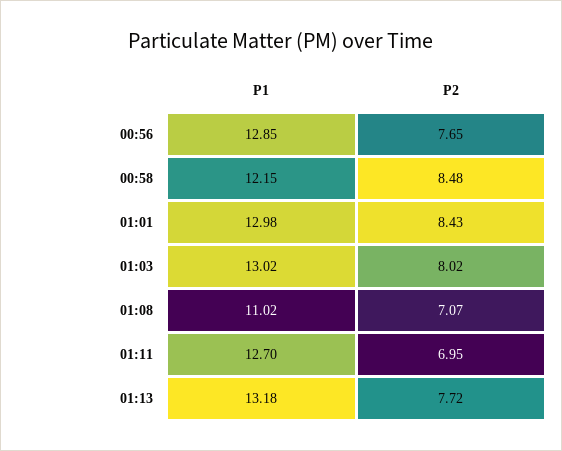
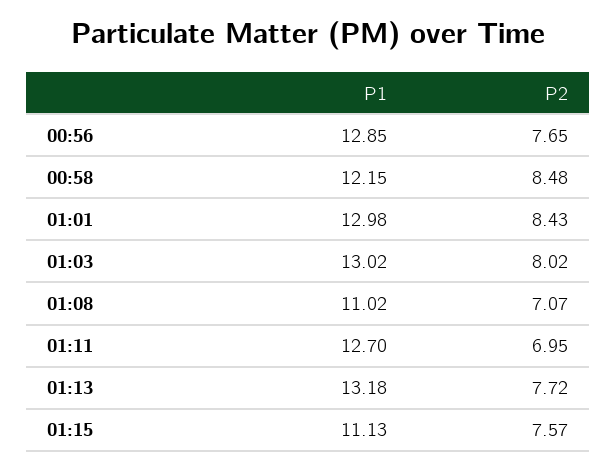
P1, 01:15: none -> 11.13
P2, 01:15: none -> 7.57

